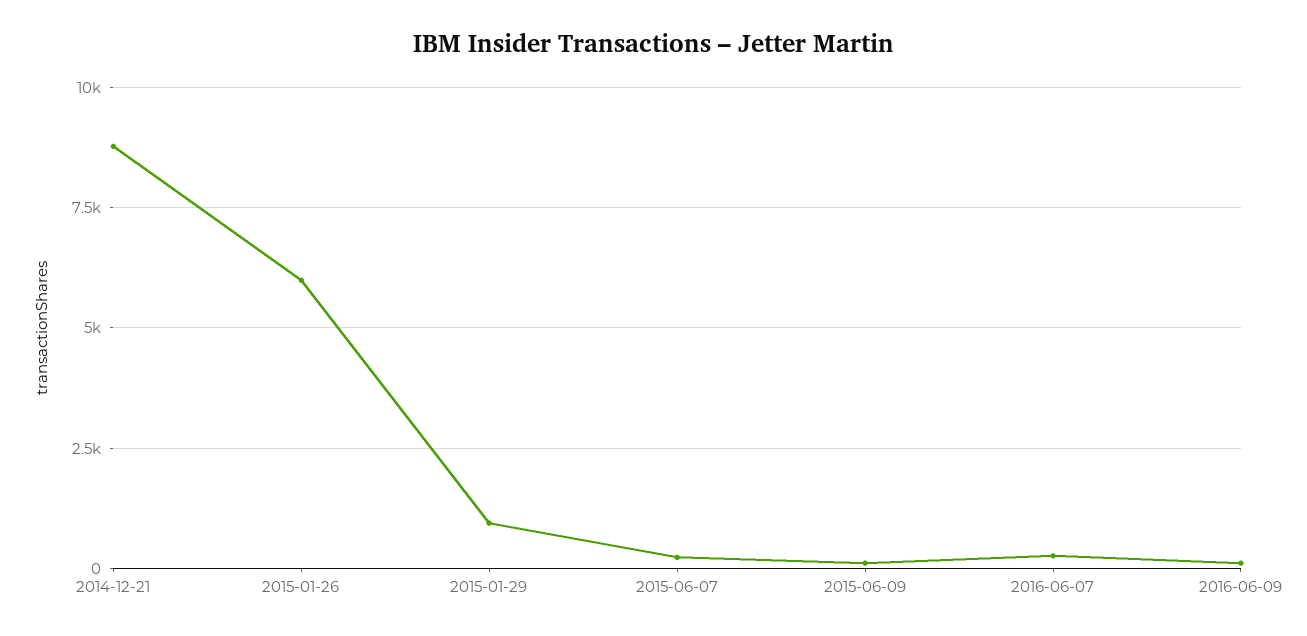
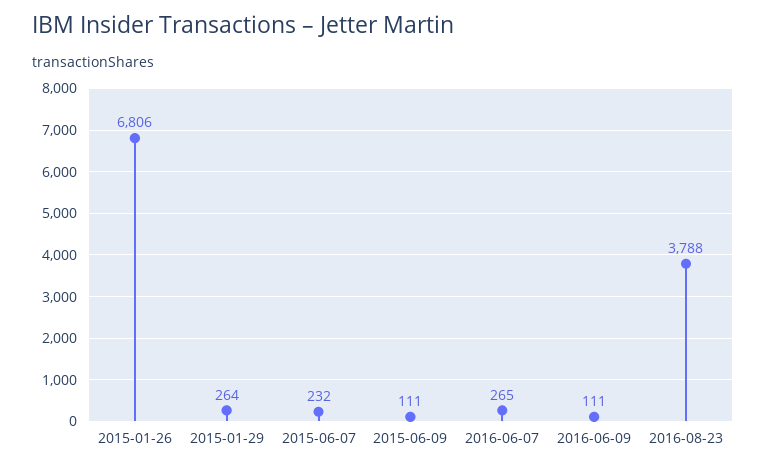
2014-12-21: 8750 -> none
2015-01-26: 6000 -> 6806
2015-01-29: 1000 -> 264
2016-08-23: none -> 3788

